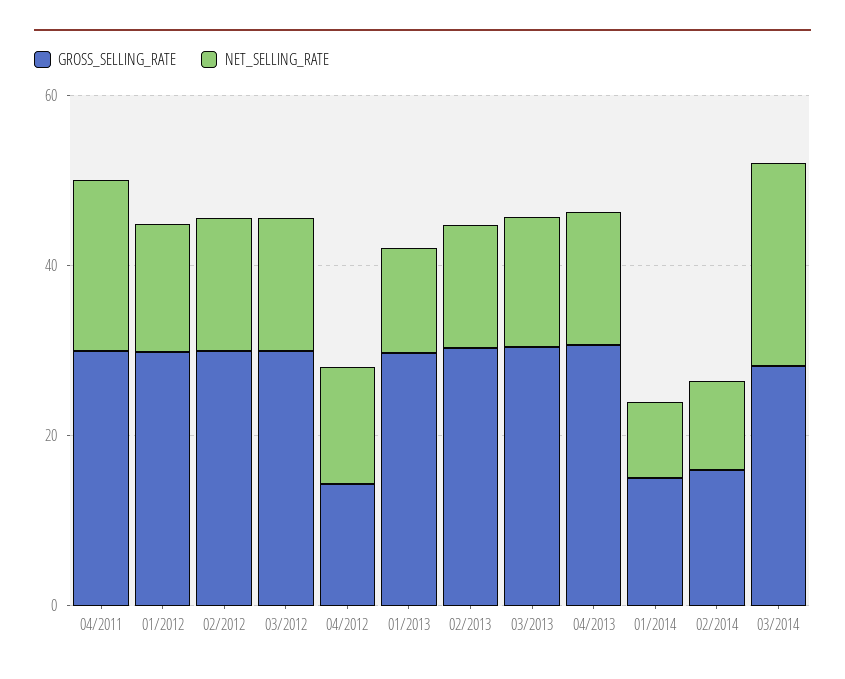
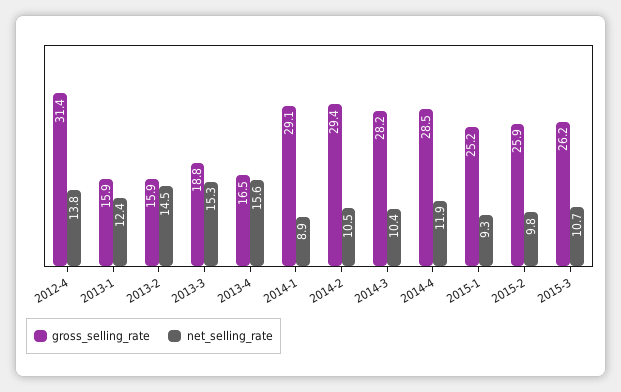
GROSS_SELLING_RATE, 04/2011: 30 -> none
NET_SELLING_RATE, 04/2011: 20 -> none
GROSS_SELLING_RATE, 01/2012: 30 -> none
NET_SELLING_RATE, 01/2012: 15 -> none
GROSS_SELLING_RATE, 02/2012: 30 -> none
NET_SELLING_RATE, 02/2012: 15 -> none
GROSS_SELLING_RATE, 03/2012: 30 -> none
NET_SELLING_RATE, 03/2012: 15 -> none
GROSS_SELLING_RATE, 04/2012: 15 -> 31.4
GROSS_SELLING_RATE, 01/2013: 30 -> 15.9
GROSS_SELLING_RATE, 02/2013: 30 -> 15.9
GROSS_SELLING_RATE, 03/2013: 30 -> 18.8
GROSS_SELLING_RATE, 04/2013: 30 -> 16.5
GROSS_SELLING_RATE, 01/2014: 15 -> 29.1
GROSS_SELLING_RATE, 02/2014: 15 -> 29.4
NET_SELLING_RATE, 03/2014: 25 -> 10.4
GROSS_SELLING_RATE, 2014-4: none -> 28.5
NET_SELLING_RATE, 2014-4: none -> 11.9
GROSS_SELLING_RATE, 2015-1: none -> 25.2
NET_SELLING_RATE, 2015-1: none -> 9.3
GROSS_SELLING_RATE, 2015-2: none -> 25.9
NET_SELLING_RATE, 2015-2: none -> 9.8
GROSS_SELLING_RATE, 2015-3: none -> 26.2
NET_SELLING_RATE, 2015-3: none -> 10.7

